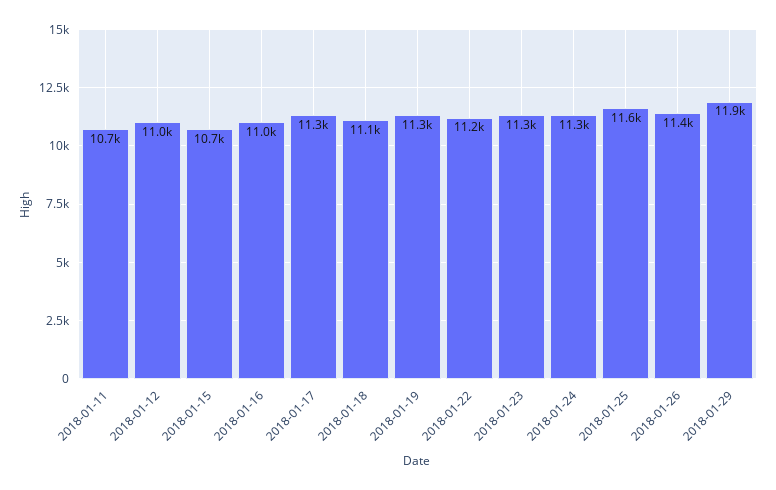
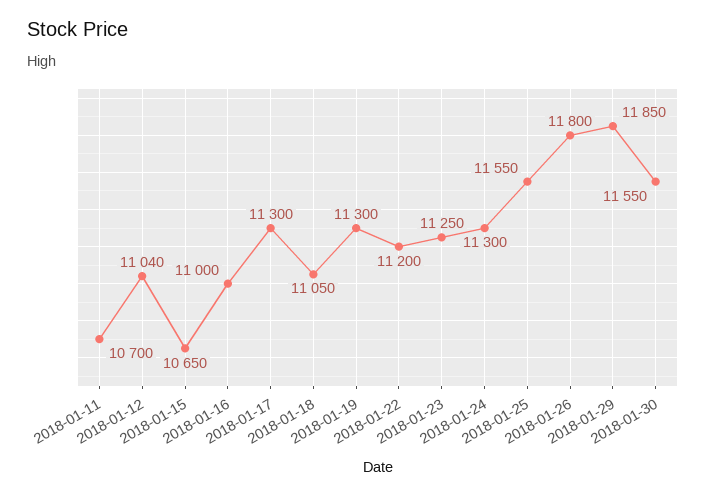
2018-01-26: 11400 -> 11800
2018-01-30: none -> 11550

